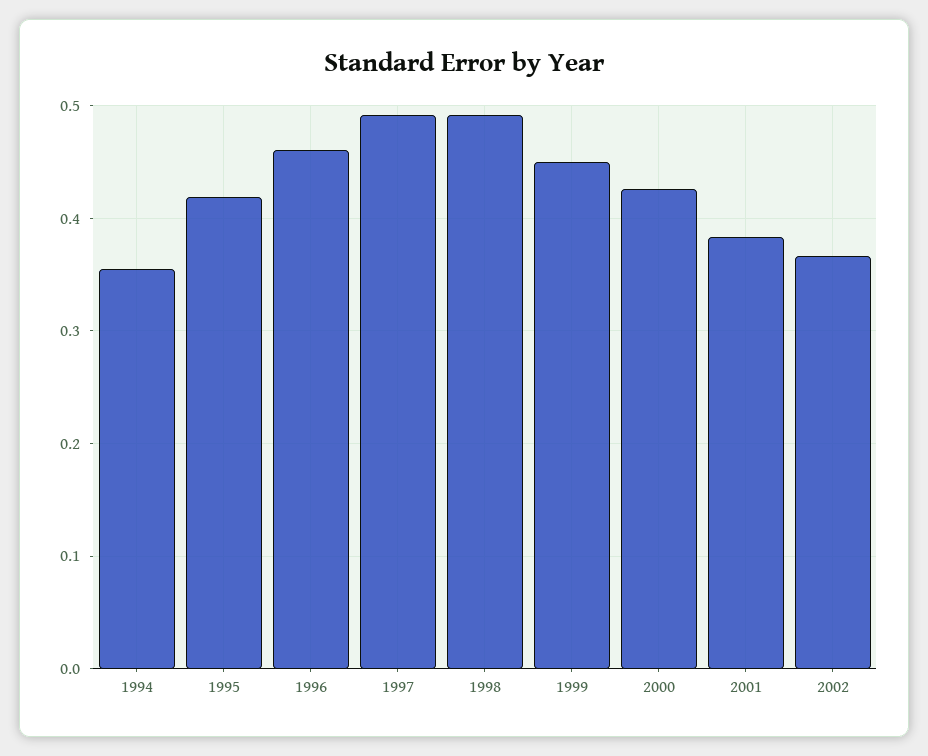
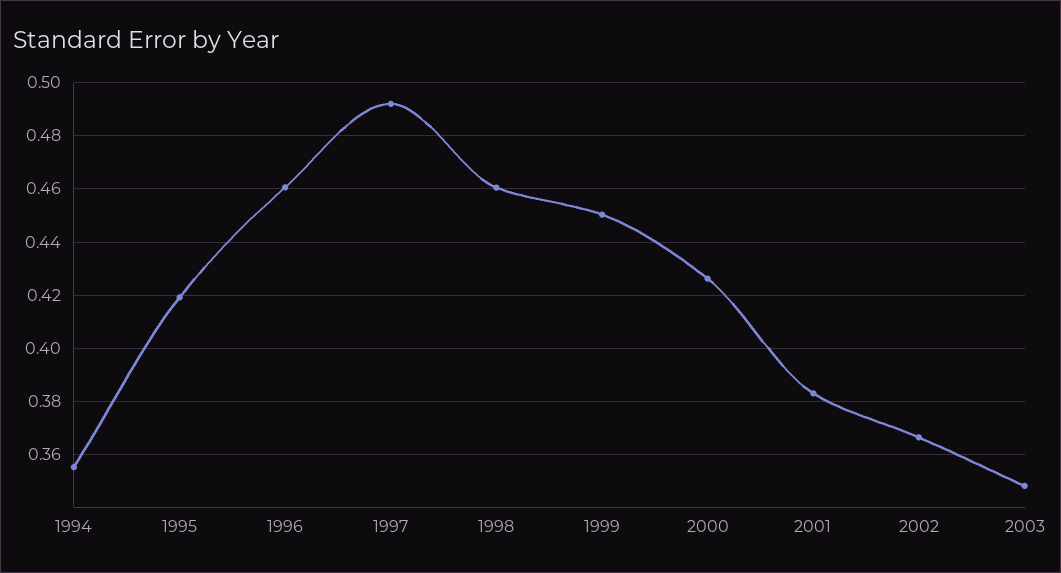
1998: 0.49 -> 0.46
2003: none -> 0.3475

